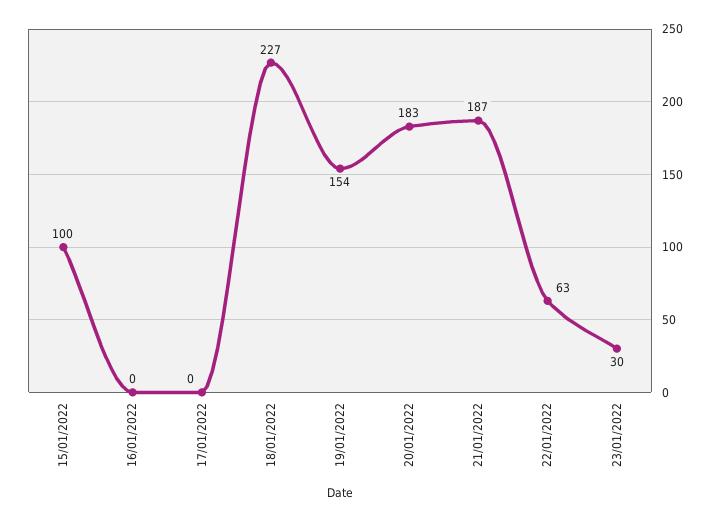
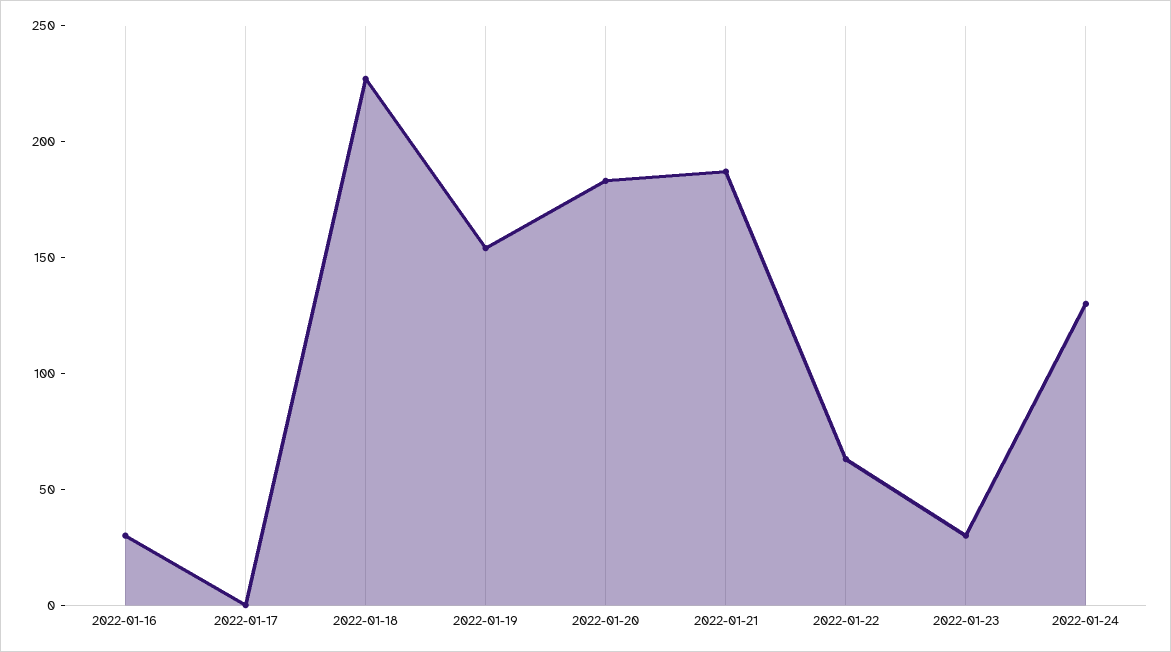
15/01/2022: 100 -> none
16/01/2022: 0 -> 30
2022-01-24: none -> 130

